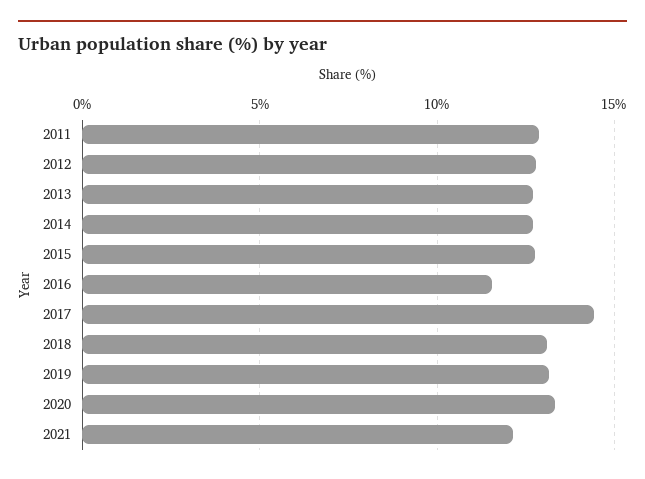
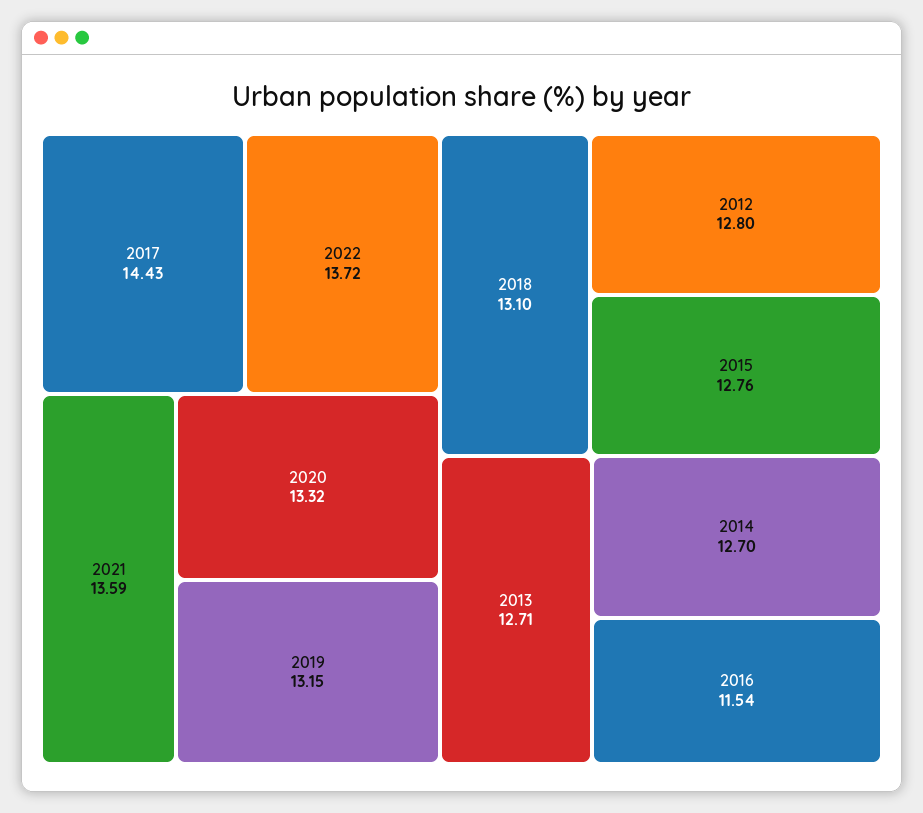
2011: 13 -> none
2021: 12 -> 13.59
2022: none -> 13.72

